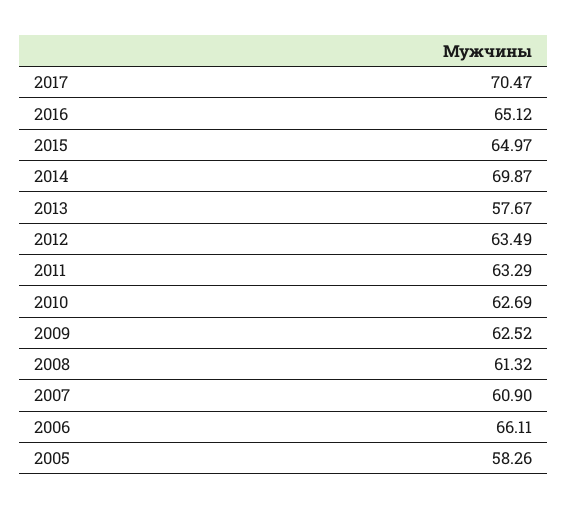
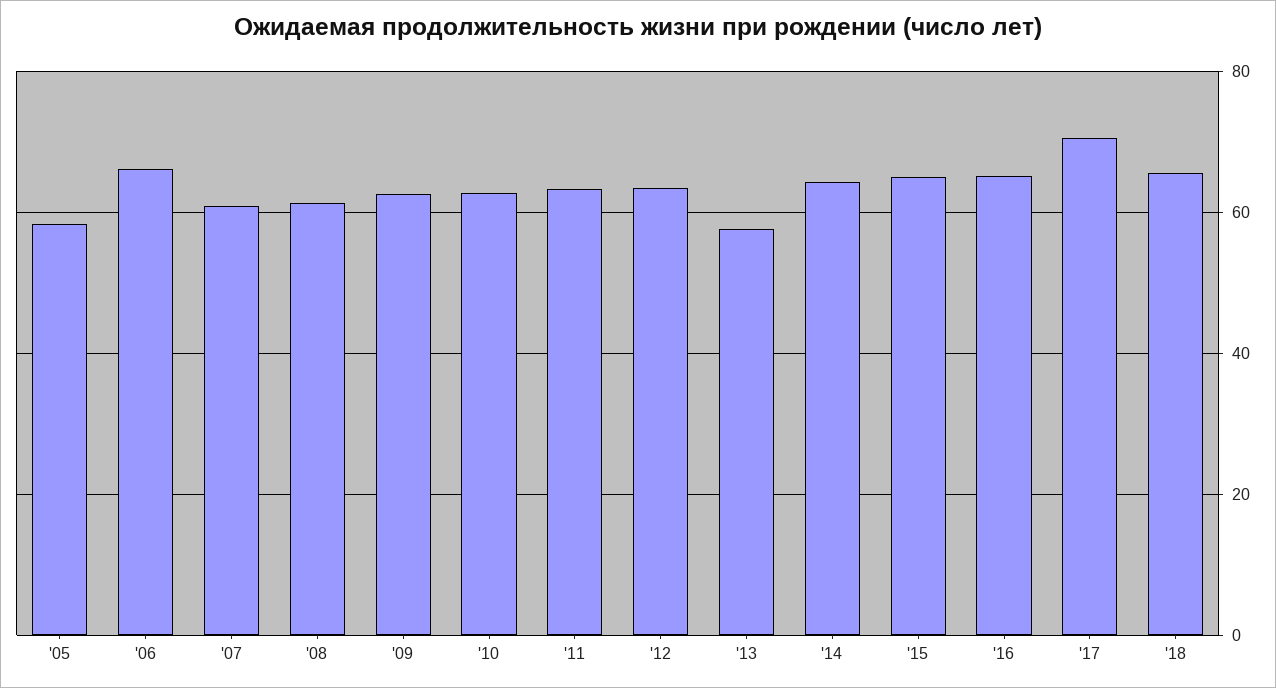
2014: 69.87 -> 64
'18: none -> 66

